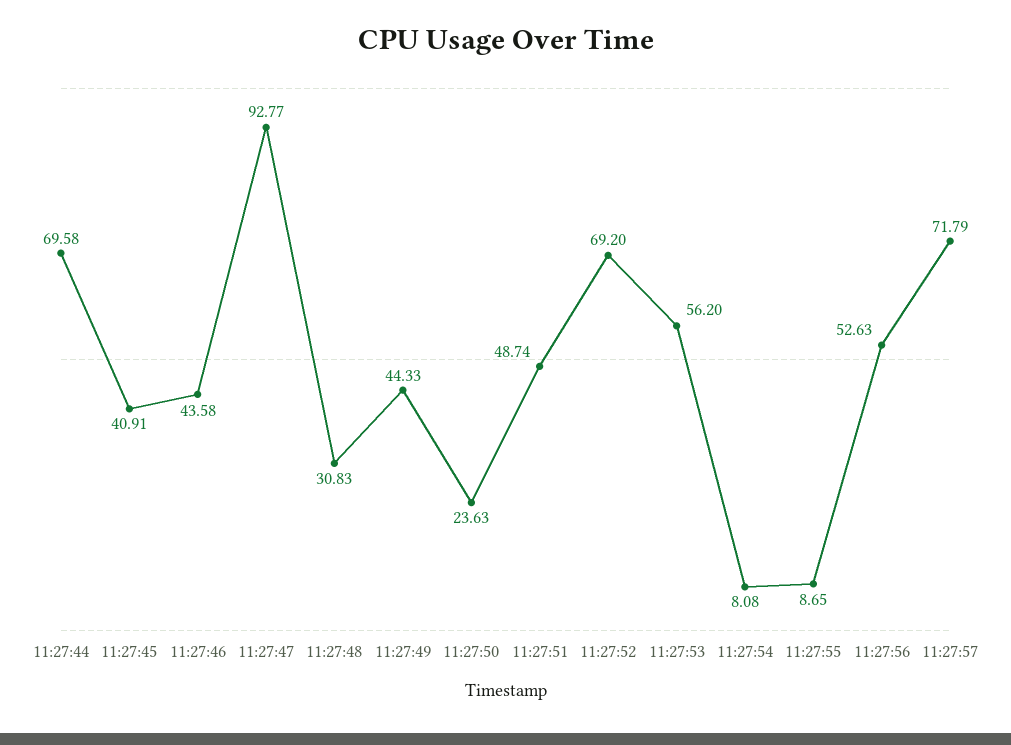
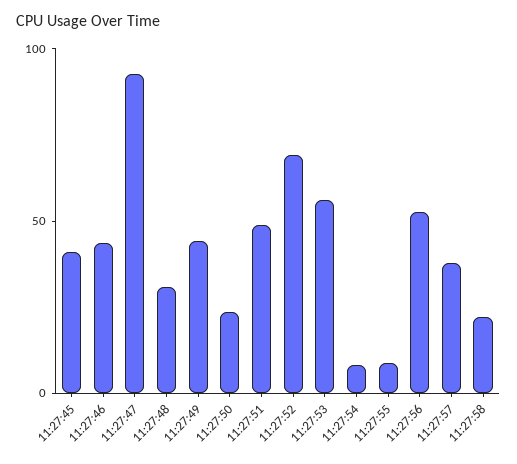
11:27:44: 69.58 -> none
11:27:57: 71.79 -> 40
11:27:58: none -> 20

